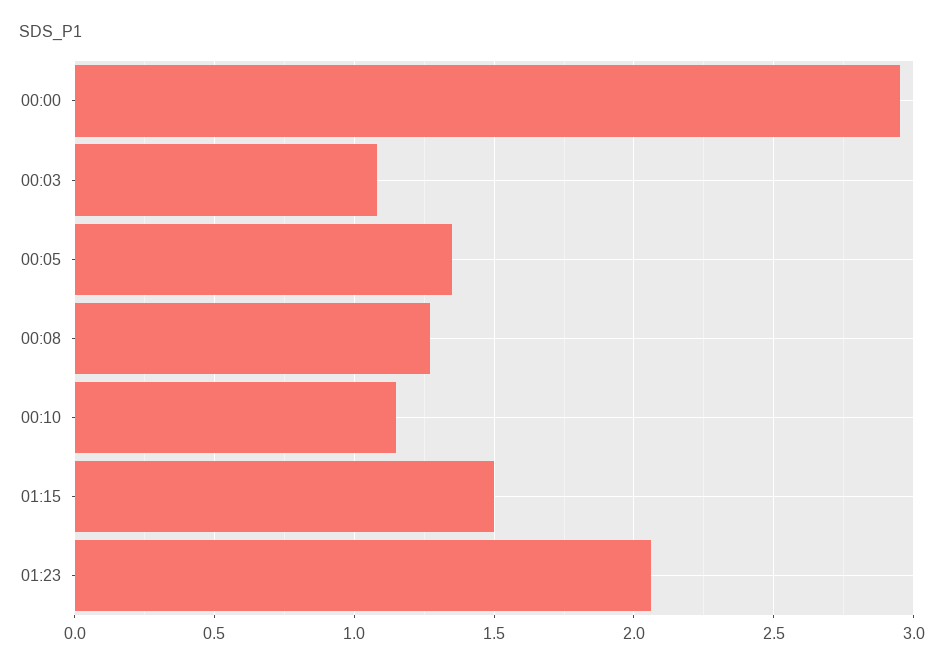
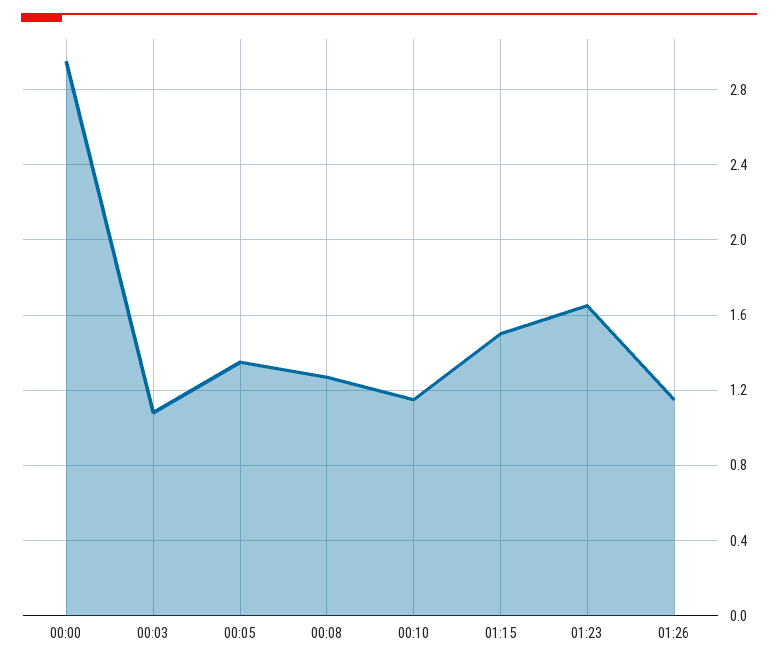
01:23: 2.05 -> 1.65
01:26: none -> 1.15

